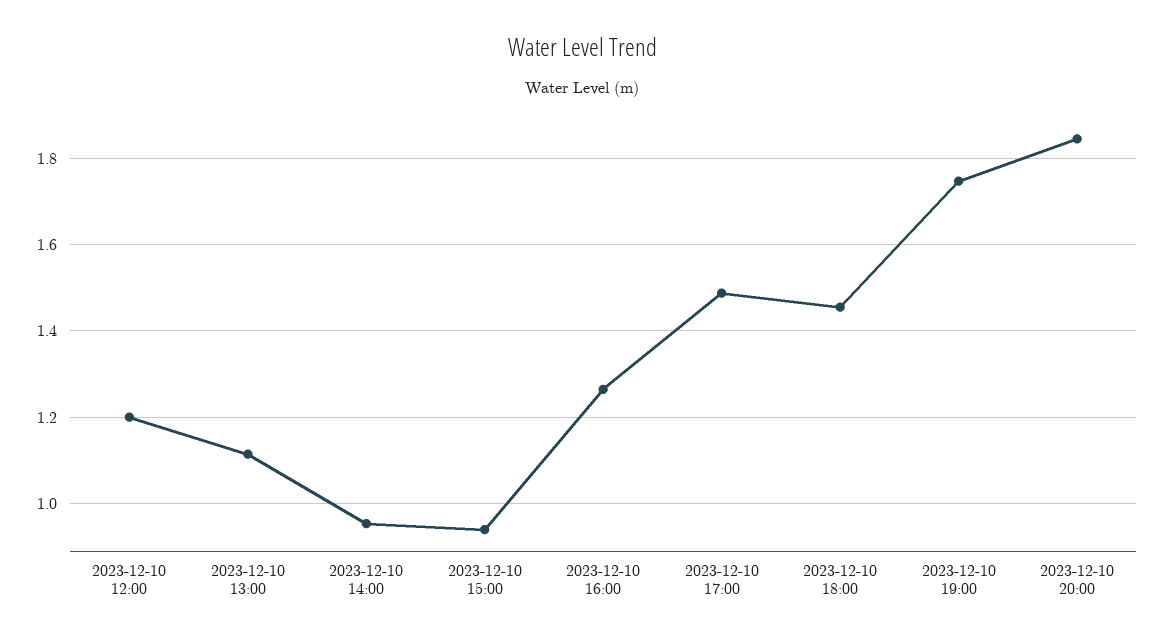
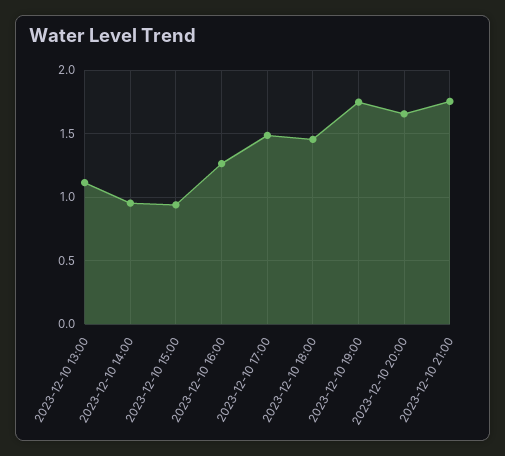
2023-12-10 12:00: 1.2 -> none
2023-12-10 20:00: 1.84 -> 1.65
2023-12-10 21:00: none -> 1.75

